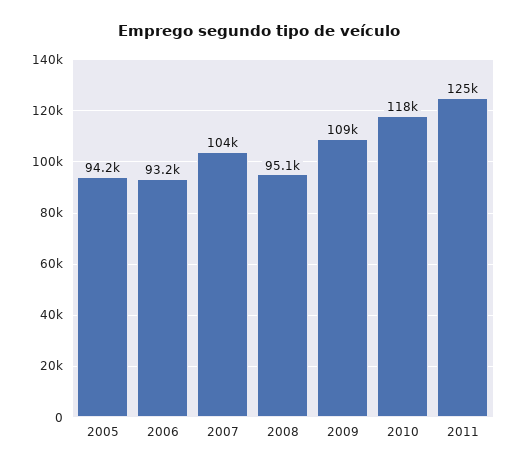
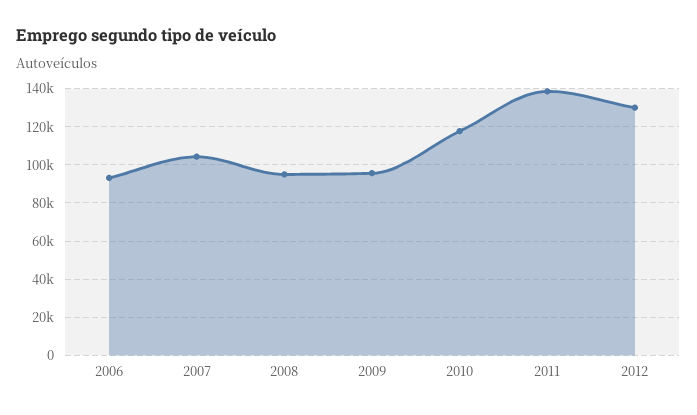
2005: 94200 -> none
2009: 109000 -> 95000
2011: 125000 -> 140000
2012: none -> 130000

